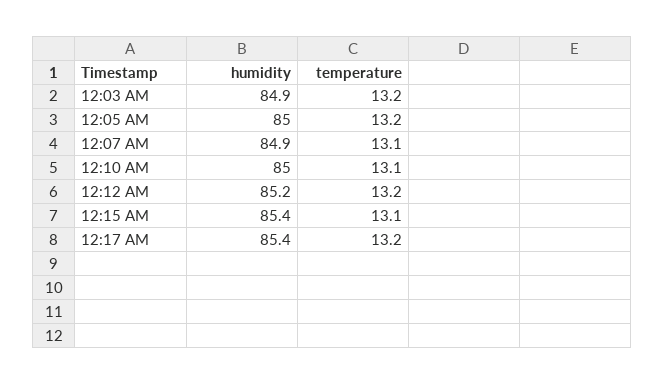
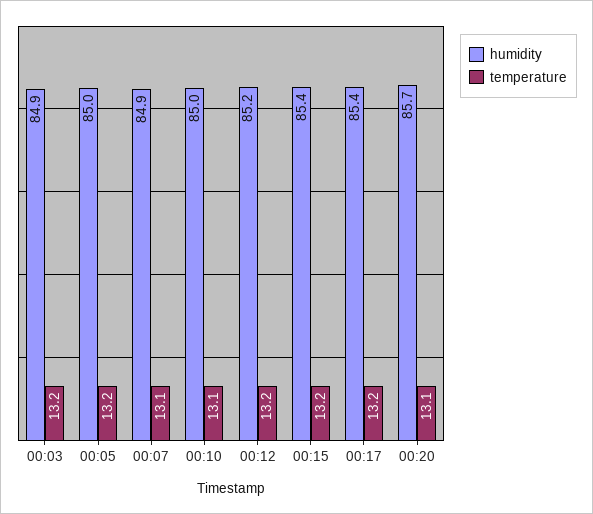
temperature, 12:15 AM: 13.1 -> 13.2
humidity, 00:20: none -> 85.7
temperature, 00:20: none -> 13.1

